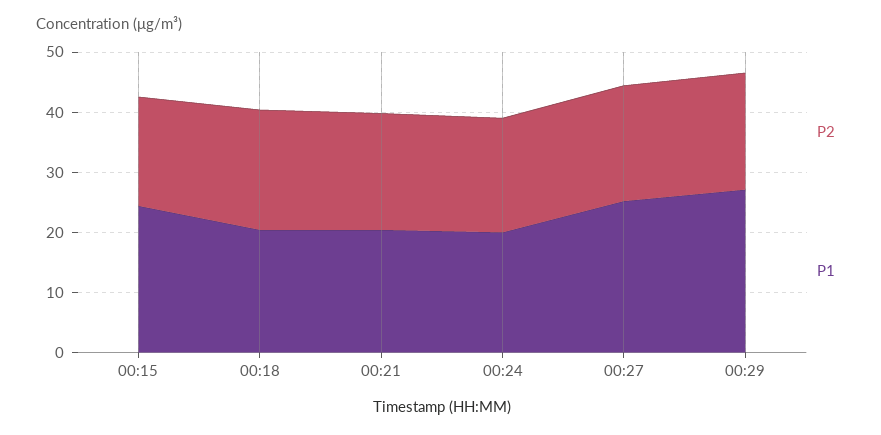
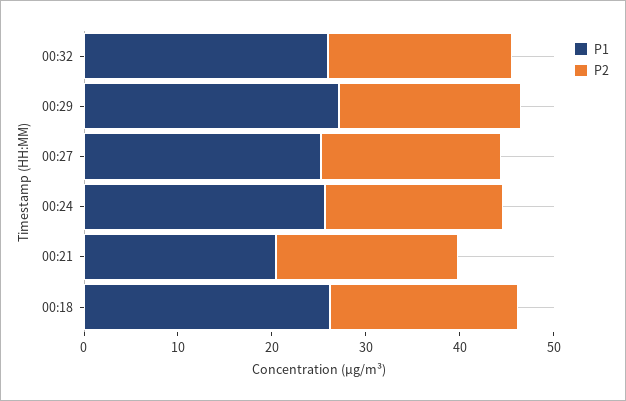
P2, 00:15: 18 -> none
P1, 00:15: 24 -> none
P1, 00:18: 20 -> 26
P1, 00:24: 20 -> 26
P1, 00:32: none -> 26
P2, 00:32: none -> 20

